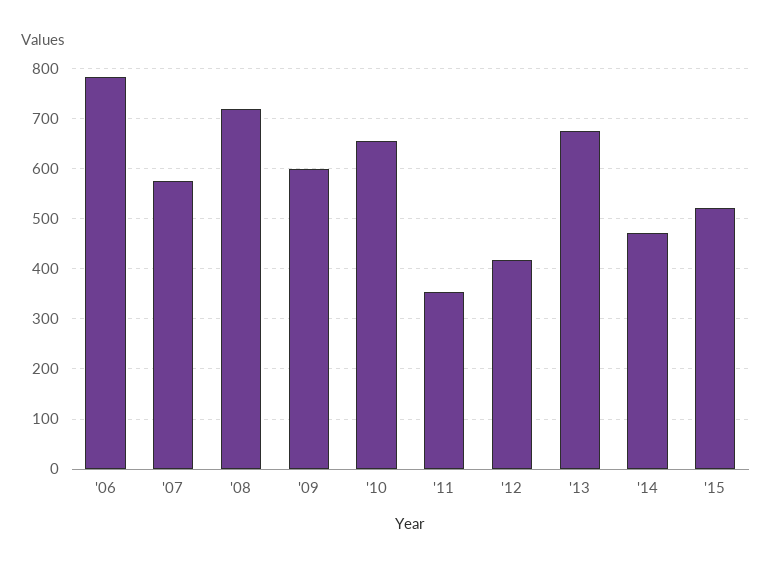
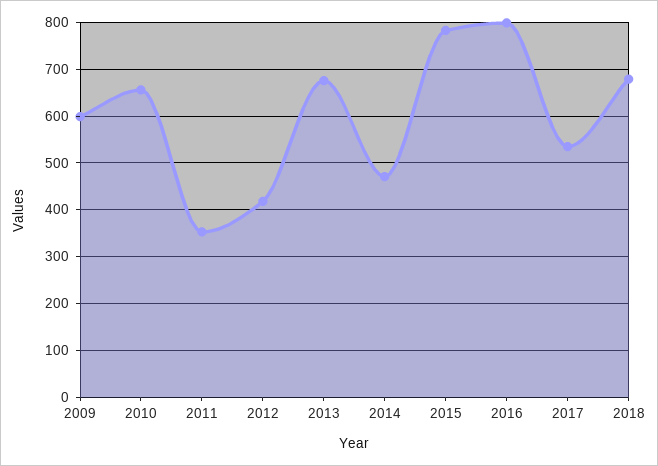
'06: 780 -> none
'07: 580 -> none
'08: 720 -> none
'15: 520 -> 780
2016: none -> 800
2017: none -> 540
2018: none -> 680

